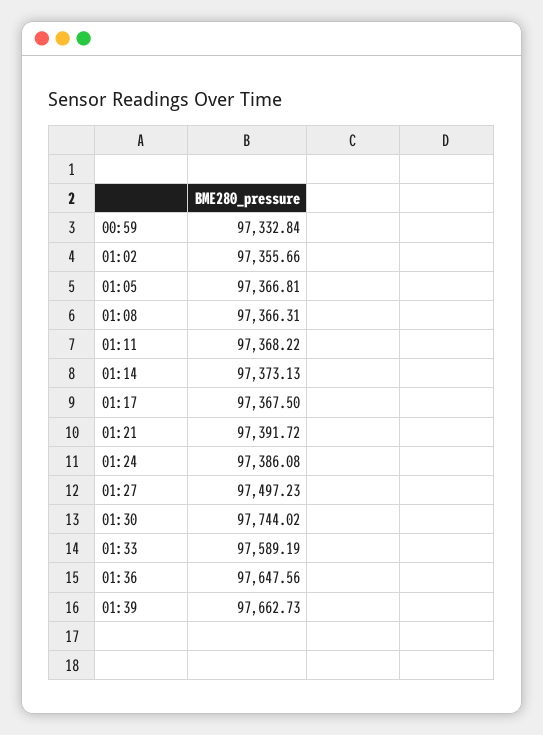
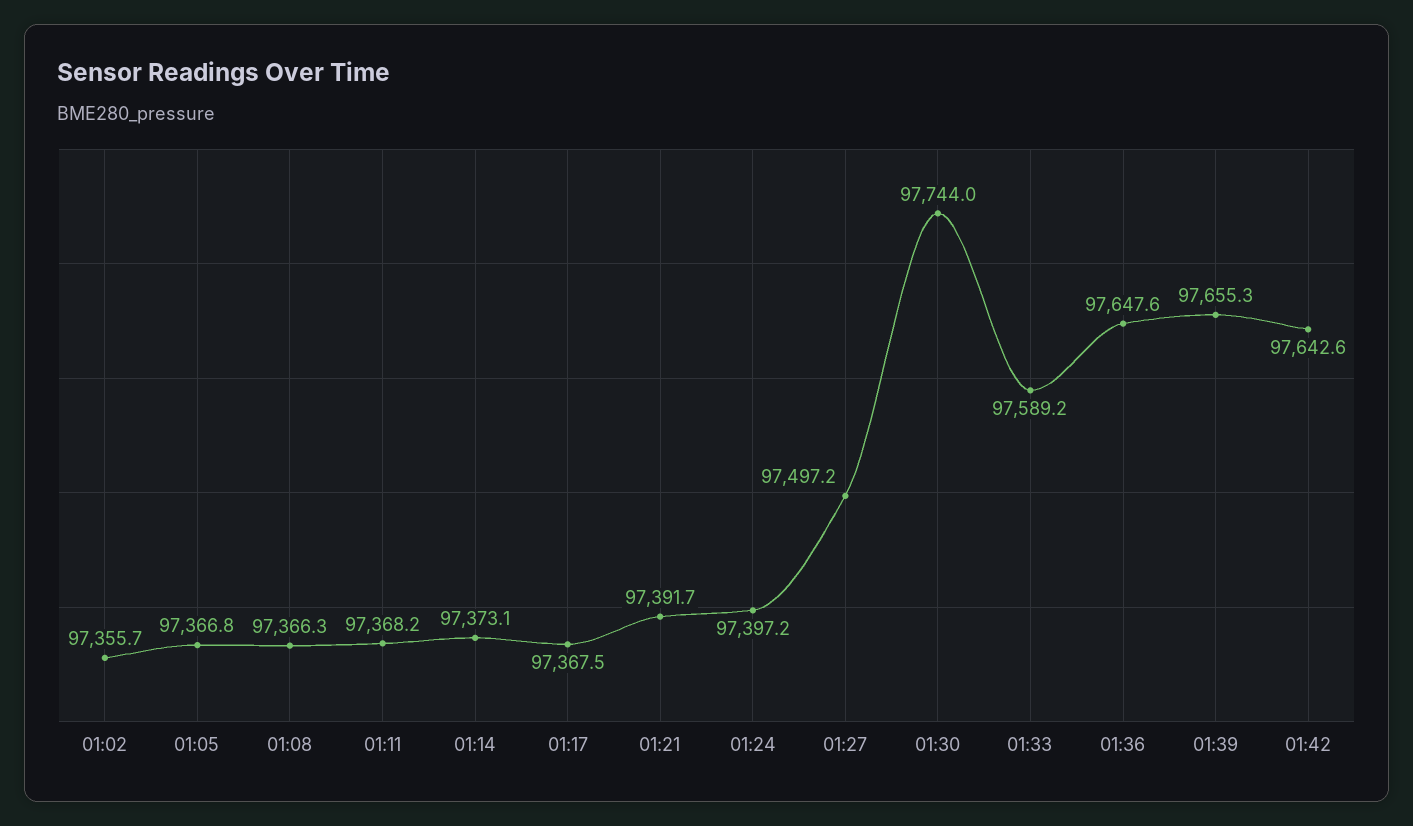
00:59: 97332.84 -> none
01:24: 97386.08 -> 97397.2
01:39: 97662.73 -> 97655.3
01:42: none -> 97642.6

